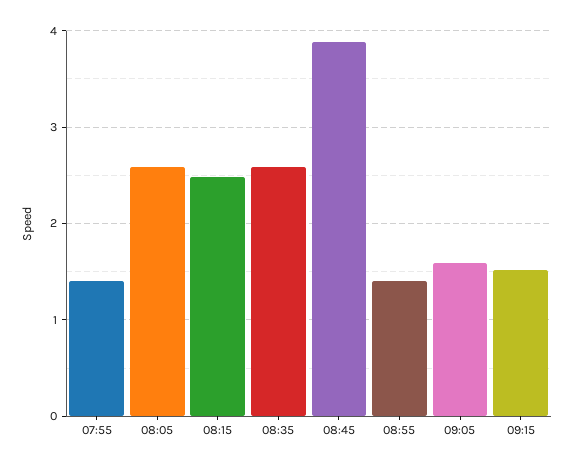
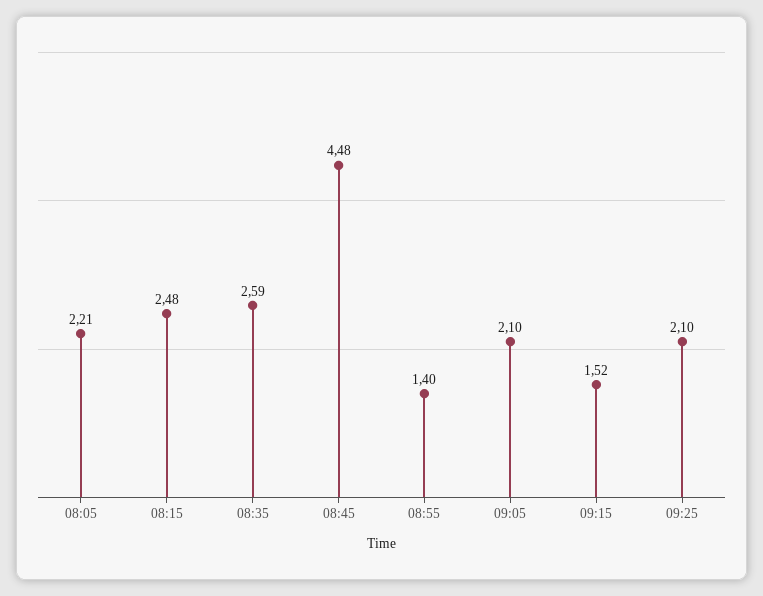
07:55: 1.4 -> none
08:05: 2.6 -> 2.21
08:45: 3.9 -> 4.48
09:05: 1.6 -> 2.1
09:25: none -> 2.1

